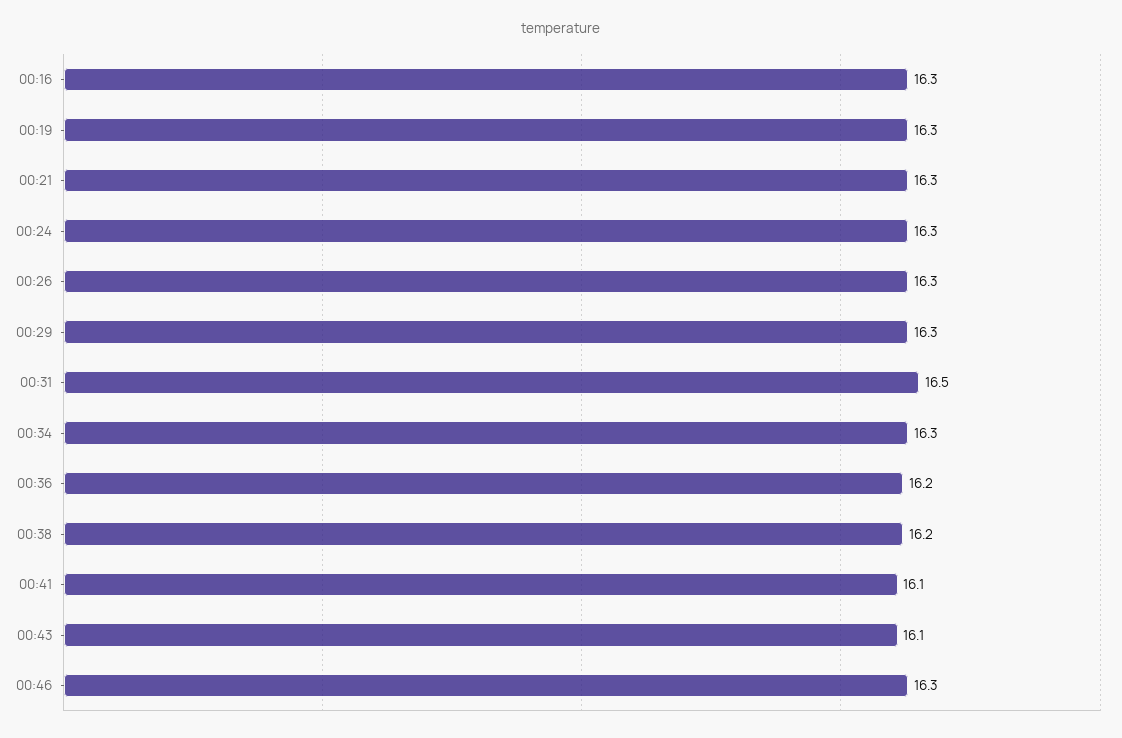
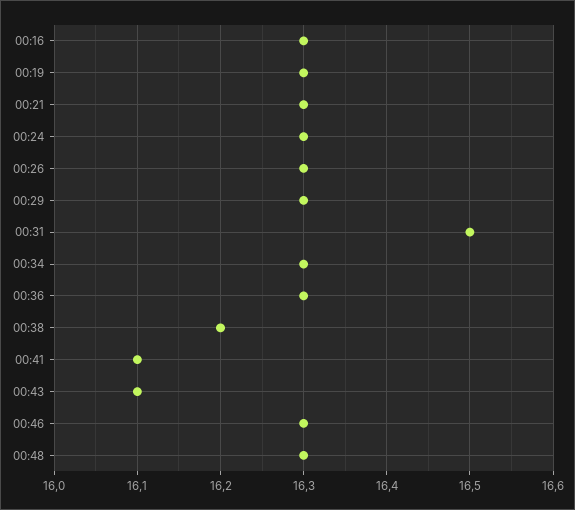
00:36: 16.2 -> 16.3
00:48: none -> 16.3

